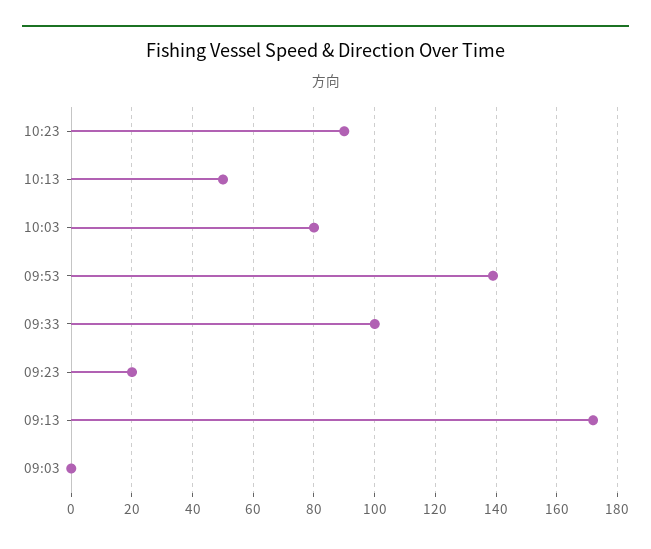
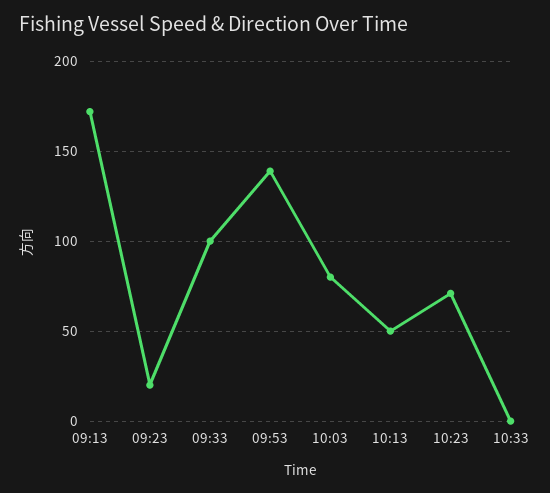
10:23: 90 -> 70
09:03: 0 -> none
10:33: none -> 0

